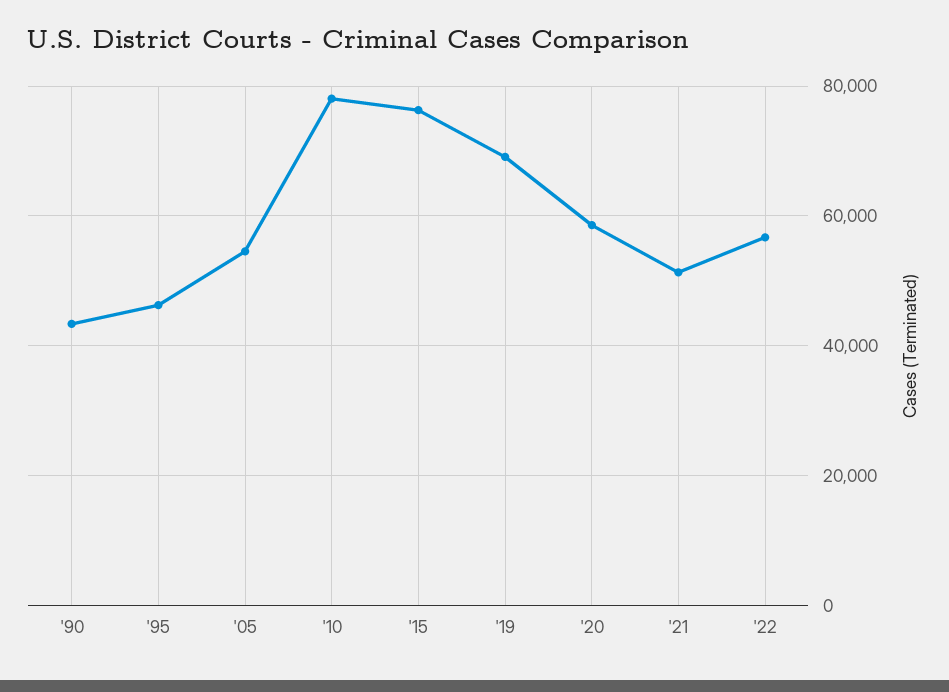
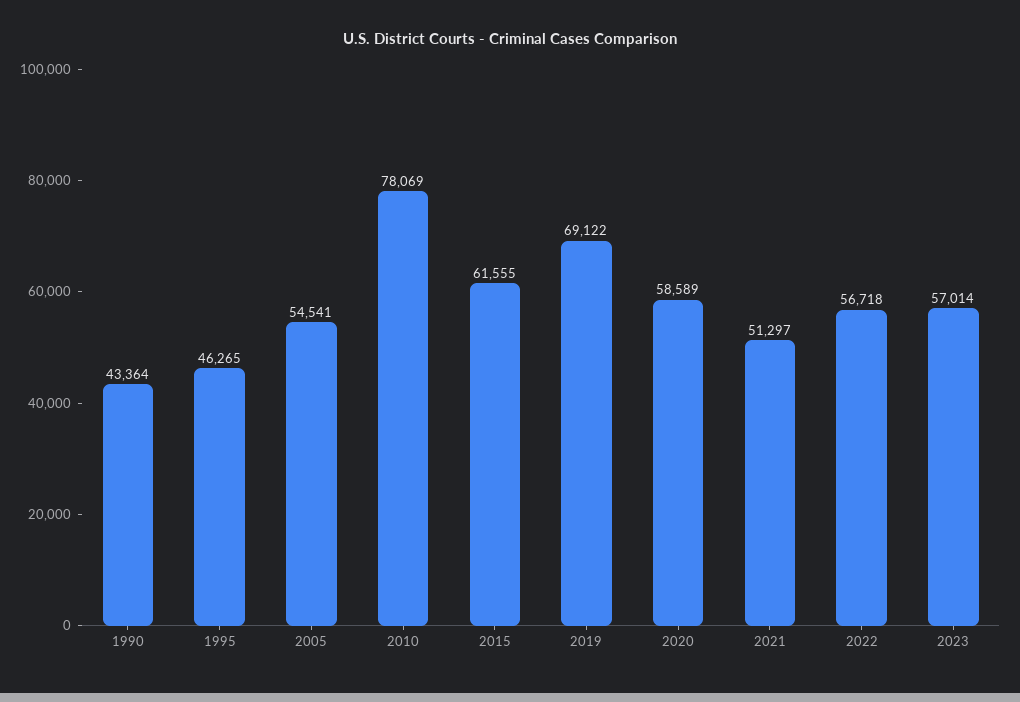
'15: 76000 -> 61555
2023: none -> 57014

